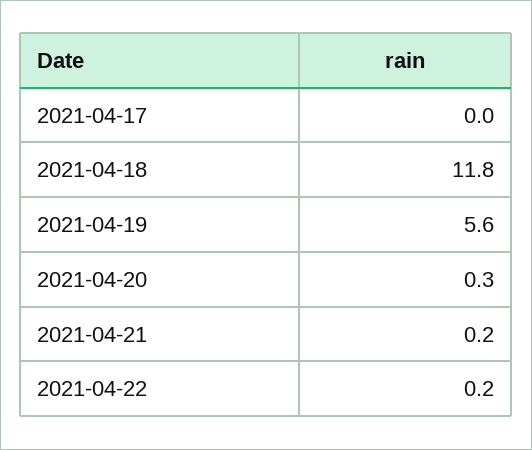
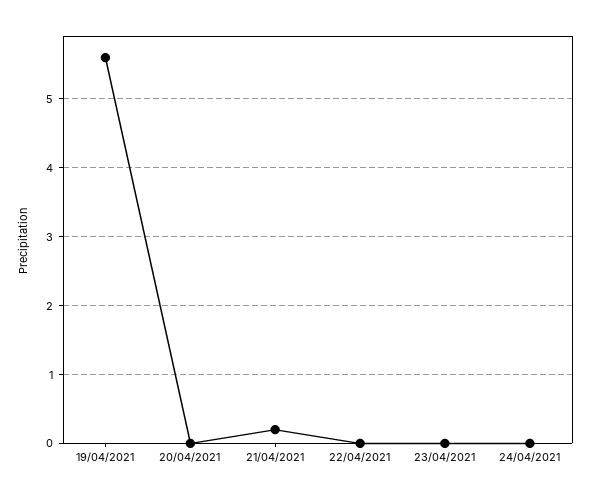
2021-04-17: 0 -> none
2021-04-18: 11.8 -> none
2021-04-20: 0.3 -> 0
2021-04-22: 0.2 -> 0
23/04/2021: none -> 0
24/04/2021: none -> 0

